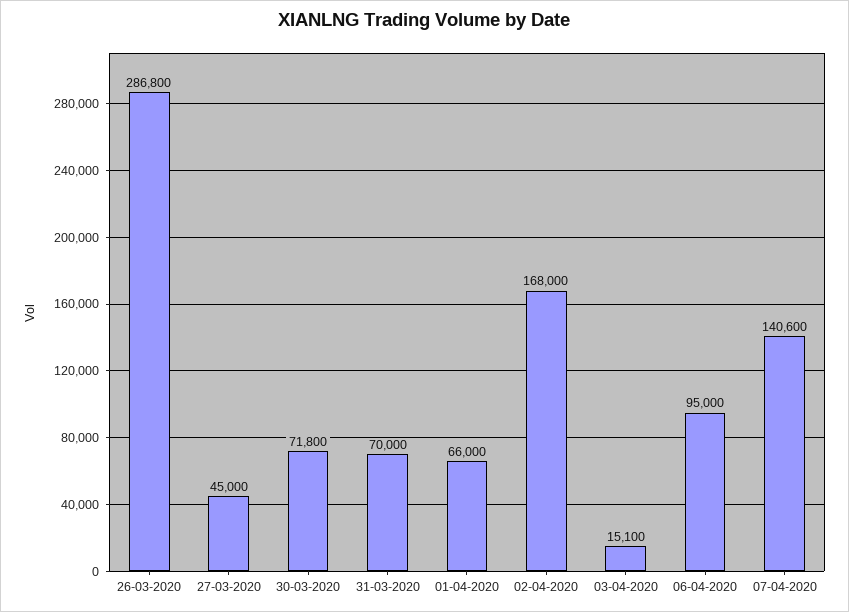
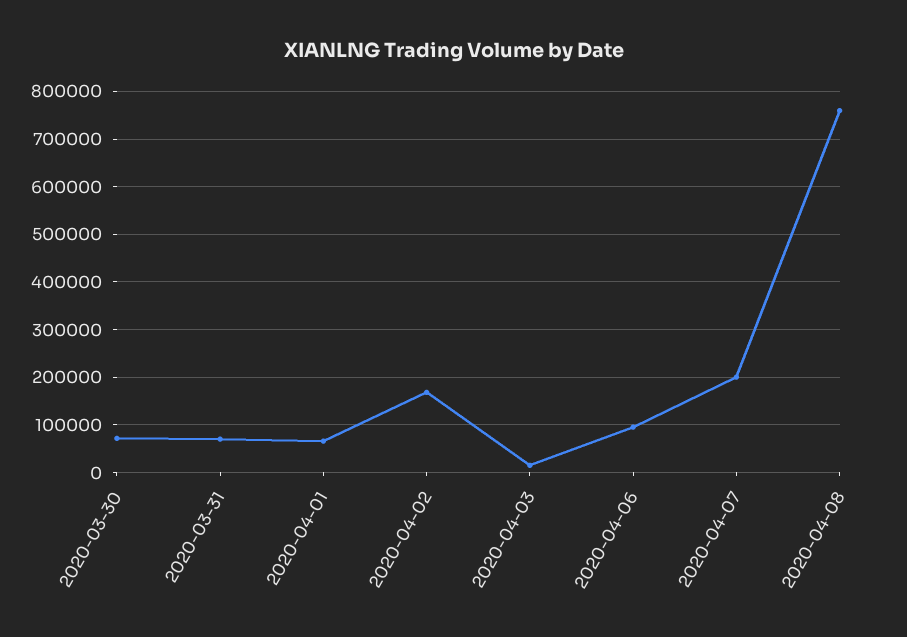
26-03-2020: 286800 -> none
27-03-2020: 45000 -> none
07-04-2020: 140600 -> 200000
2020-04-08: none -> 760000

